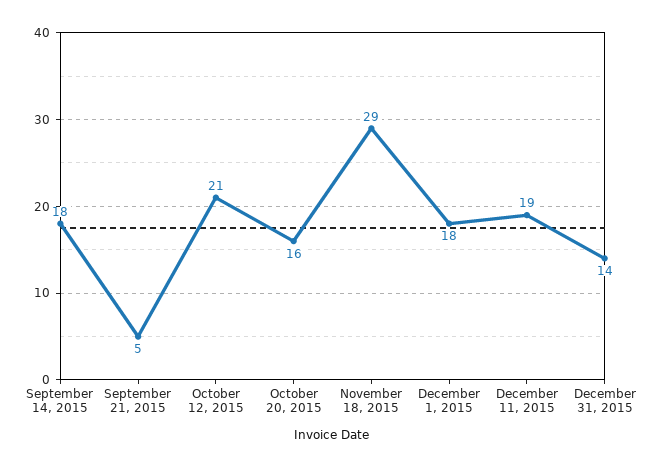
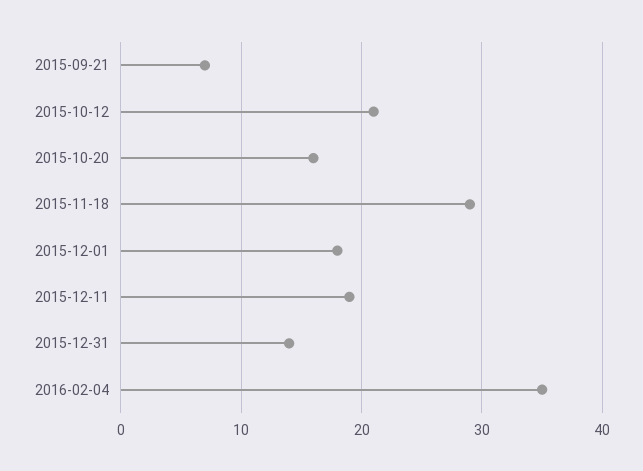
September 14, 2015: 18 -> none
September 21, 2015: 5 -> 7
2016-02-04: none -> 35

